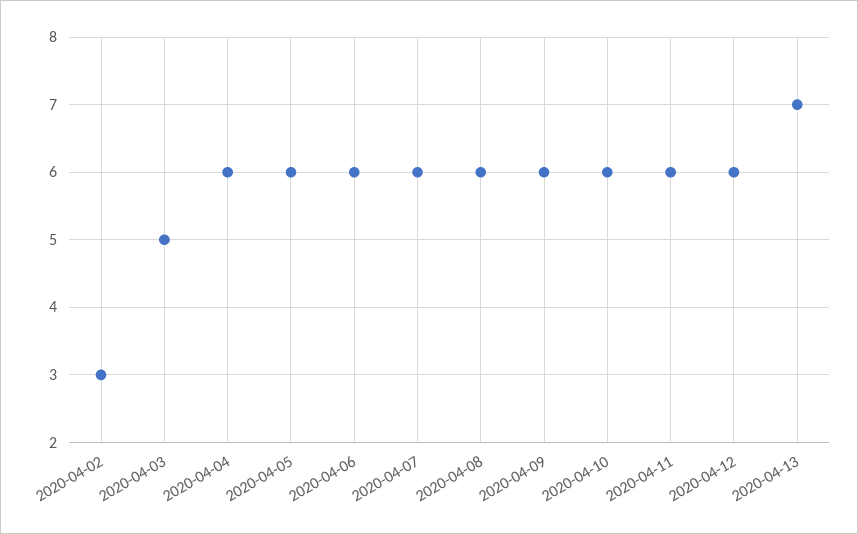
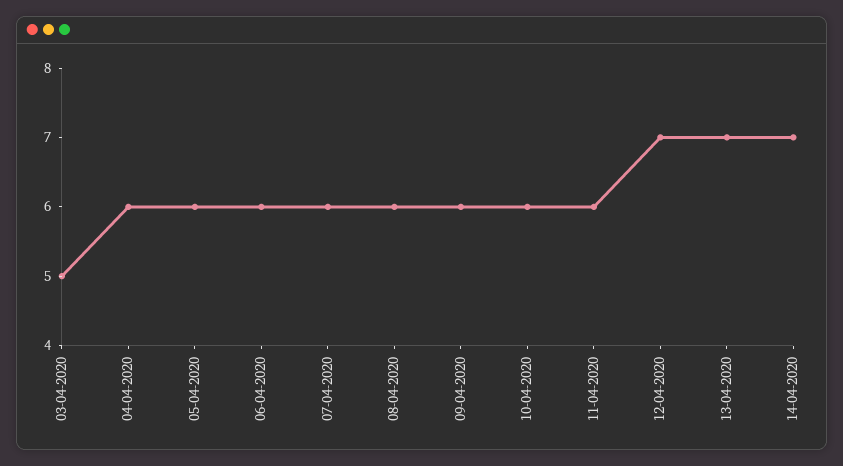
2020-04-02: 3 -> none
2020-04-12: 6 -> 7
14-04-2020: none -> 7

